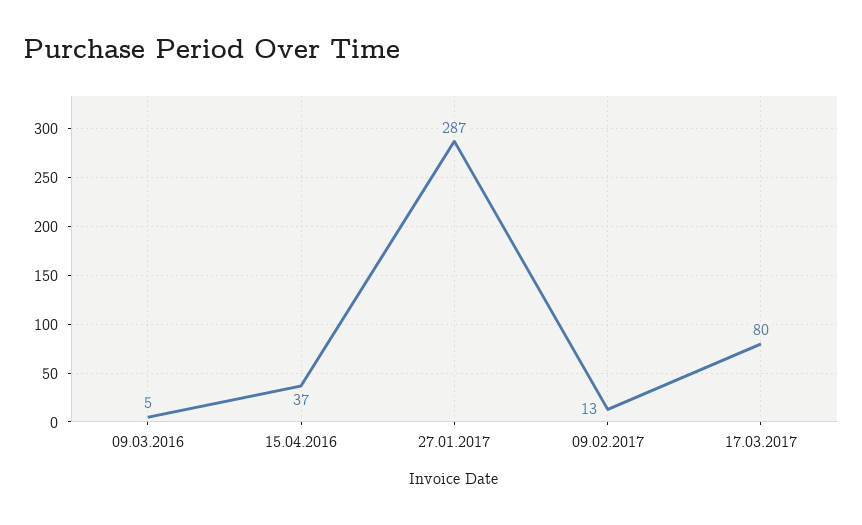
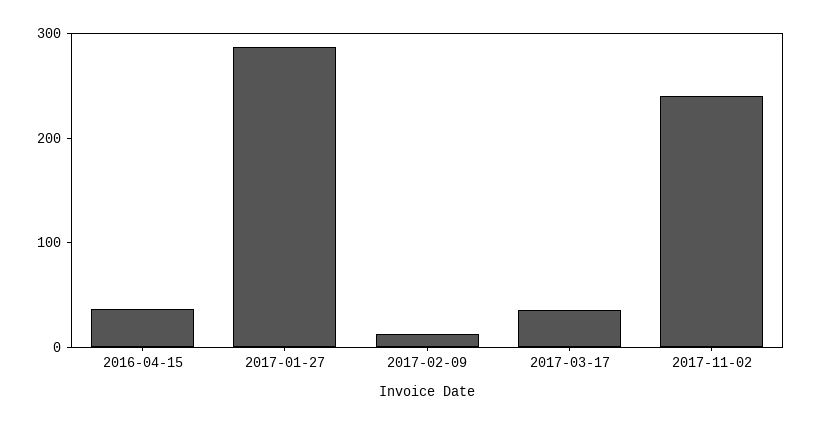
09.03.2016: 5 -> none
17.03.2017: 80 -> 40
2017-11-02: none -> 240

